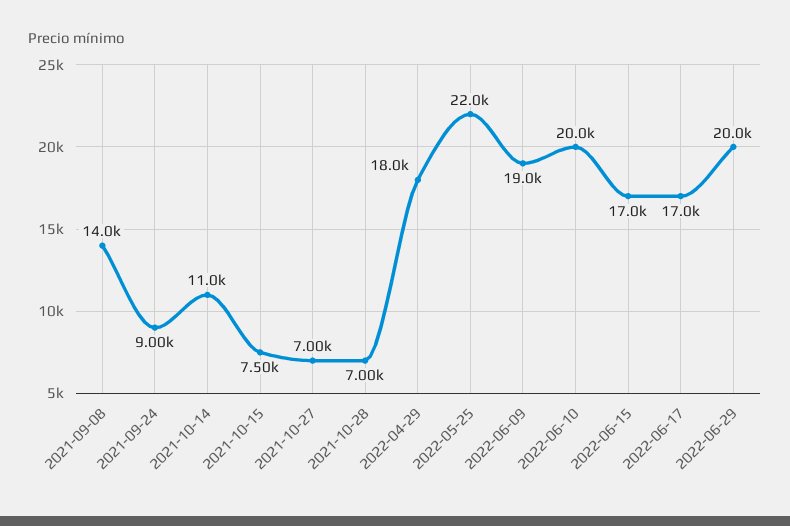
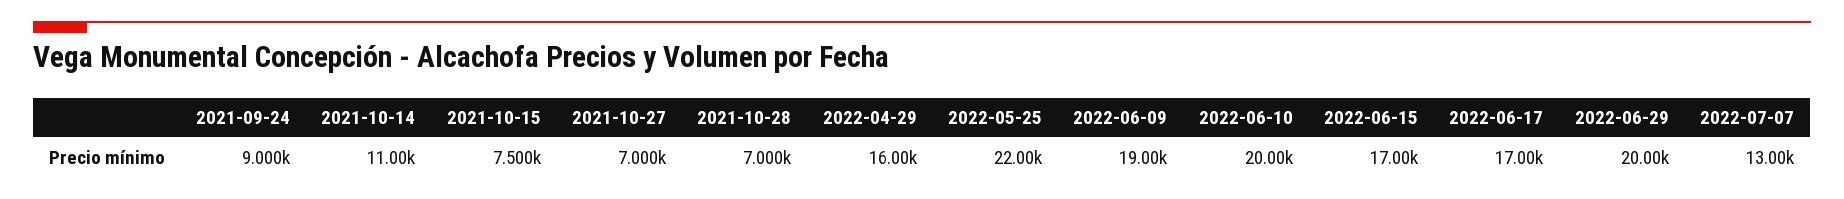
2021-09-08: 14000 -> none
2022-04-29: 18000 -> 16000
2022-07-07: none -> 13000

